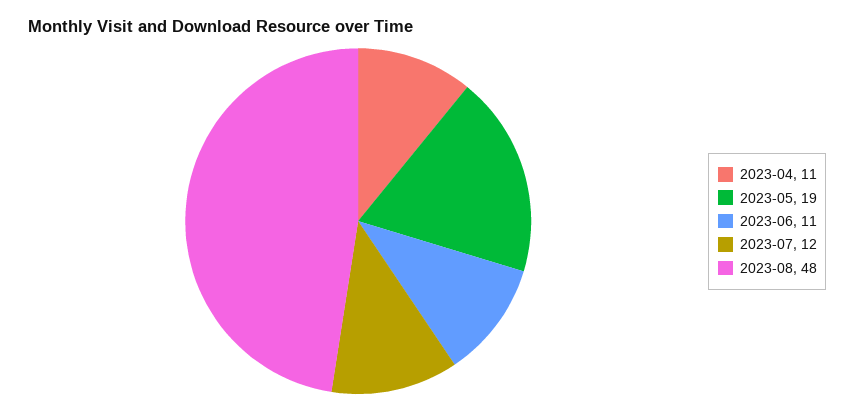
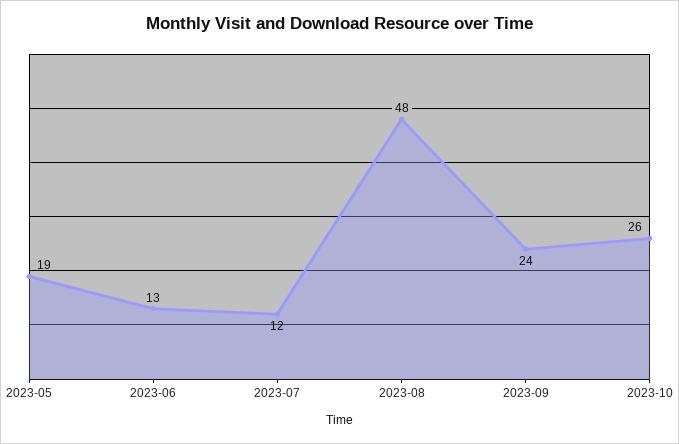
2023-04: 11 -> none
2023-06: 11 -> 13
2023-09: none -> 24
2023-10: none -> 26

